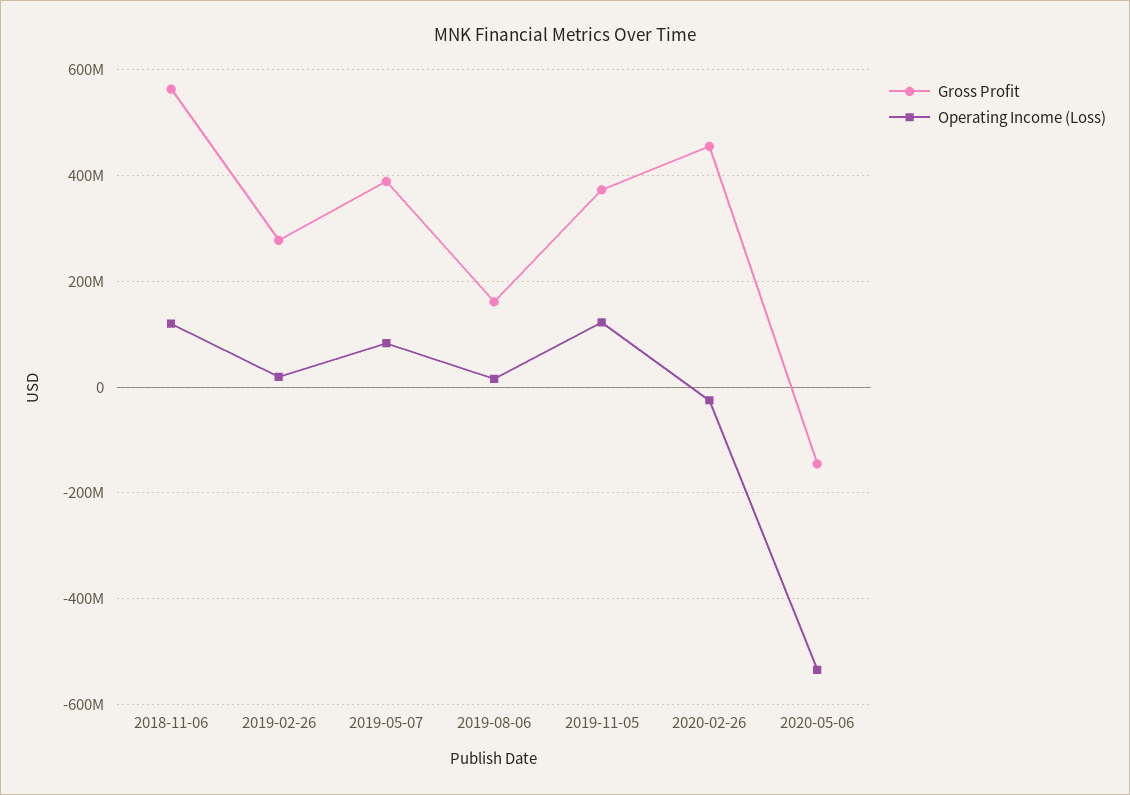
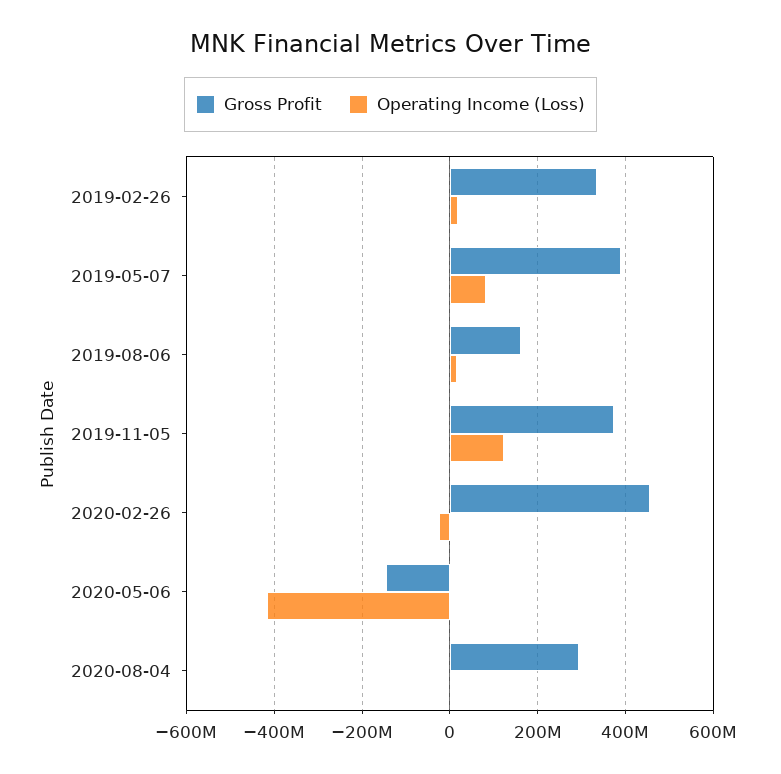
Gross Profit, 2018-11-06: 560000000 -> none
Operating Income (Loss), 2018-11-06: 120000000 -> none
Gross Profit, 2019-02-26: 280000000 -> 340000000
Operating Income (Loss), 2020-05-06: -540000000 -> -420000000
Gross Profit, 2020-08-04: none -> 300000000
Operating Income (Loss), 2020-08-04: none -> 0

